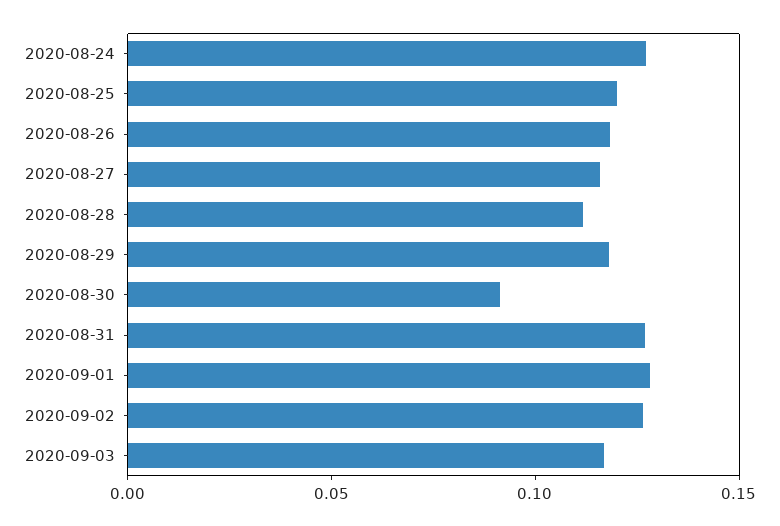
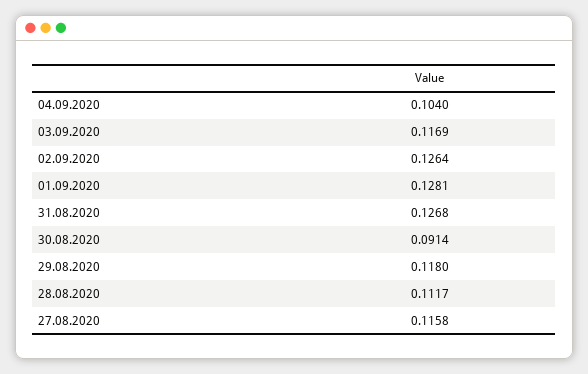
2020-08-24: 0.13 -> none
2020-08-25: 0.12 -> none
2020-08-26: 0.12 -> none
04.09.2020: none -> 0.104

